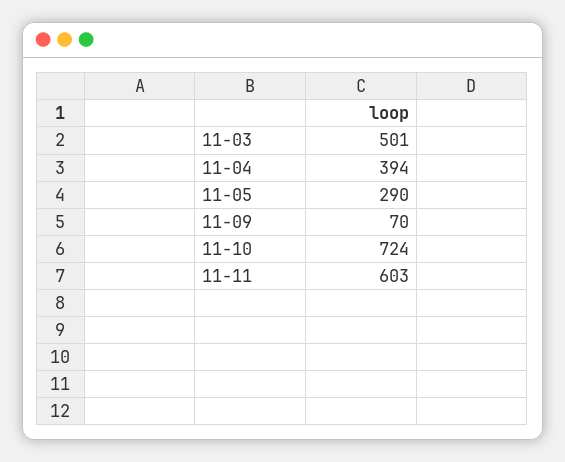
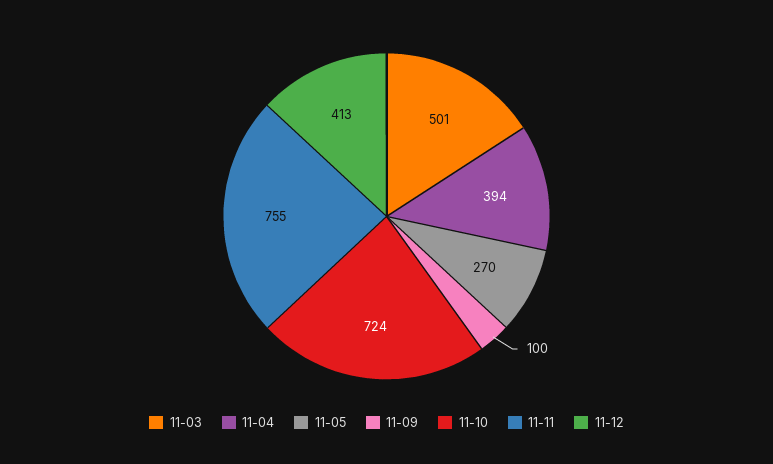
11-05: 290 -> 270
11-09: 70 -> 100
11-11: 603 -> 755
11-12: none -> 413

